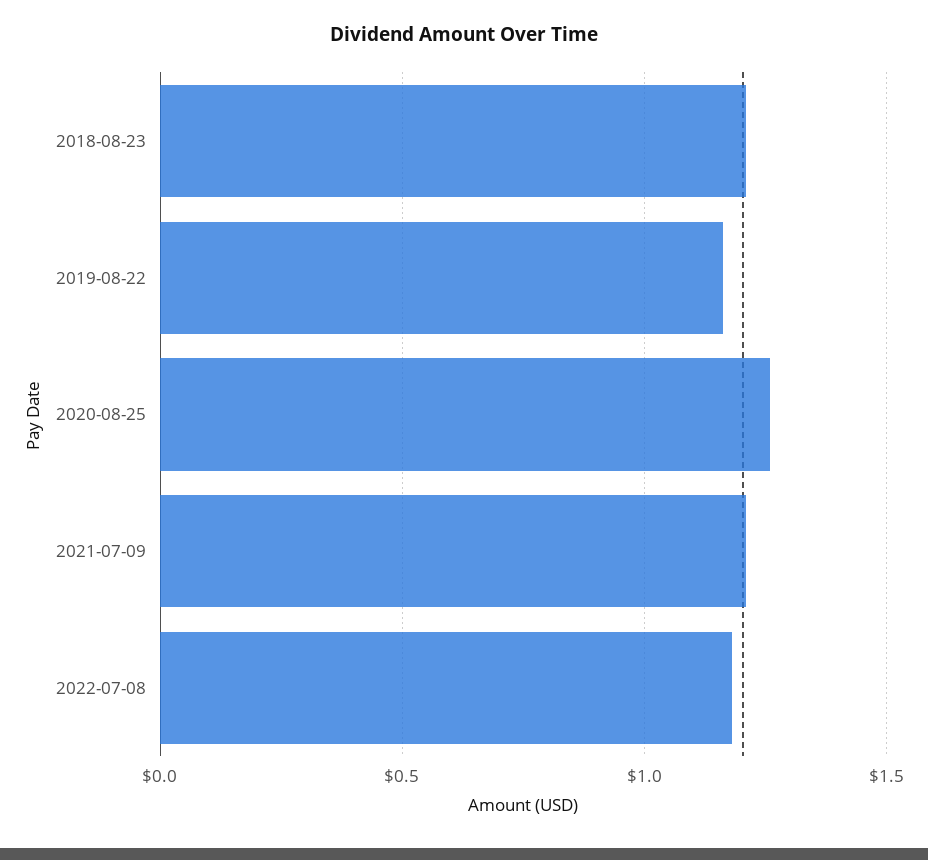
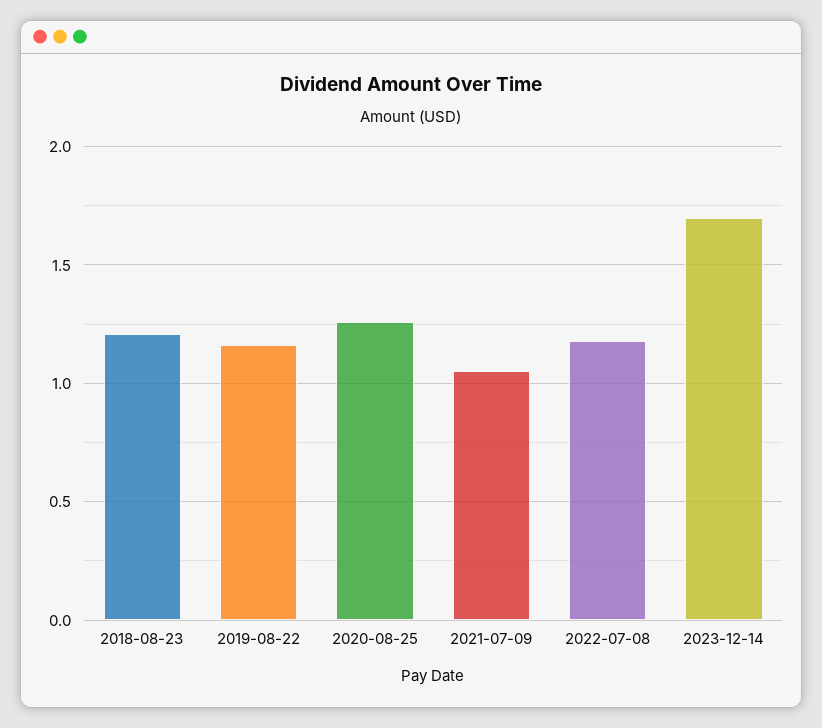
2021-07-09: 1.2 -> 1.05
2023-12-14: none -> 1.7

